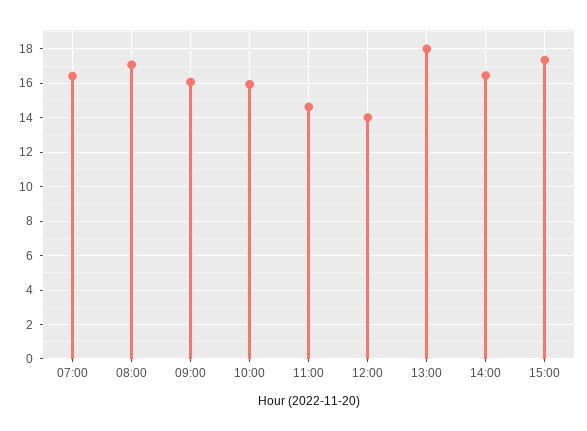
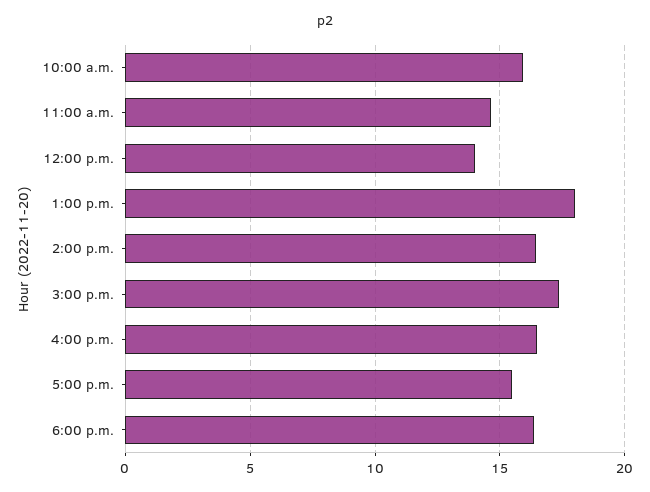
07:00: 16.5 -> none
08:00: 17 -> none
09:00: 16 -> none
4:00 p.m.: none -> 16.5
5:00 p.m.: none -> 15.5
6:00 p.m.: none -> 16.5

